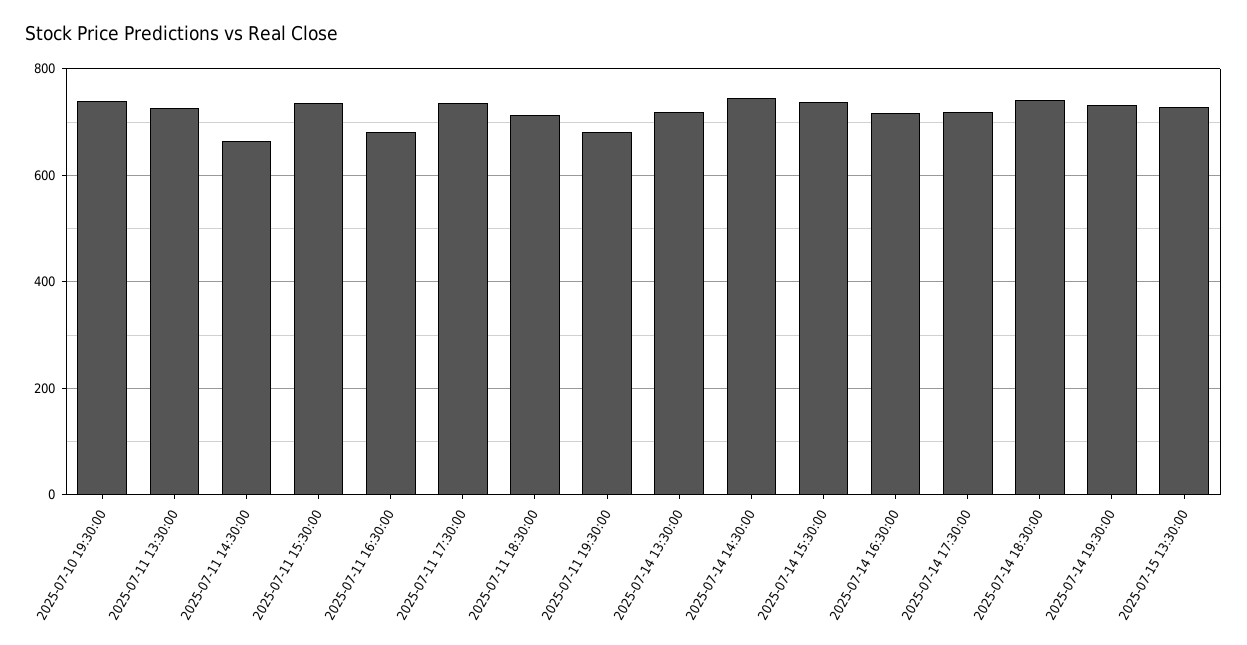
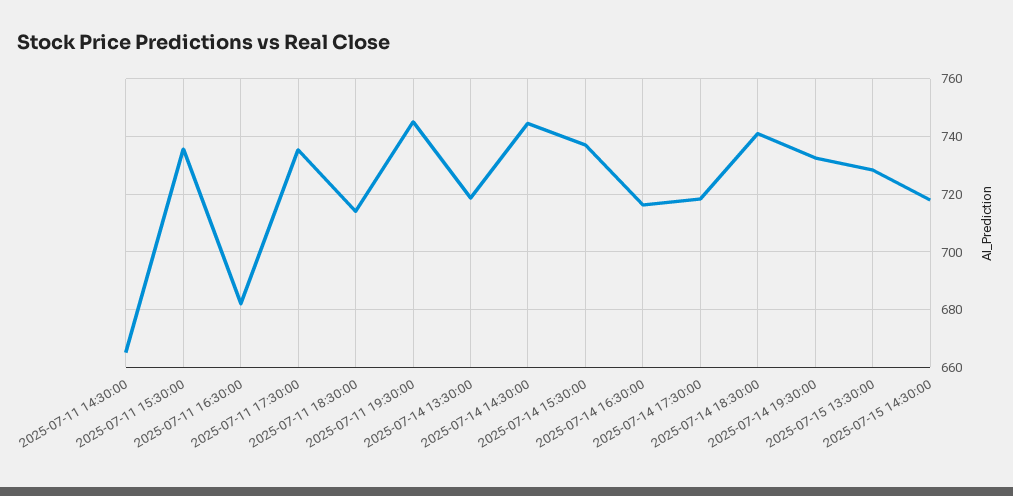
2025-07-10 19:30:00: 740 -> none
2025-07-11 13:30:00: 720 -> none
2025-07-11 19:30:00: 680 -> 745
2025-07-15 14:30:00: none -> 717.5

